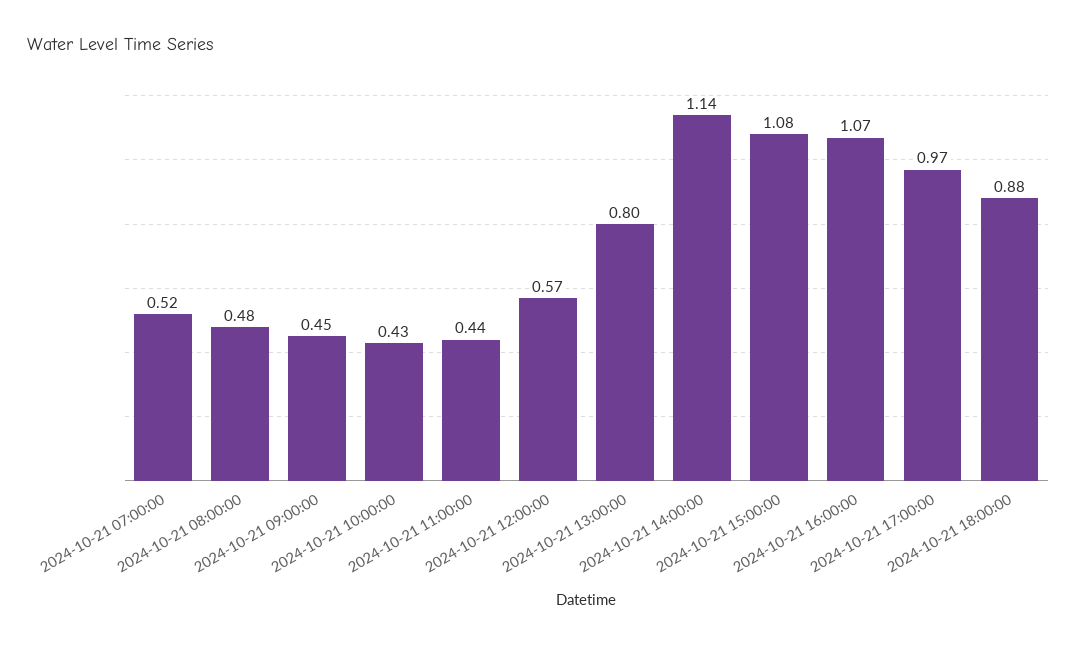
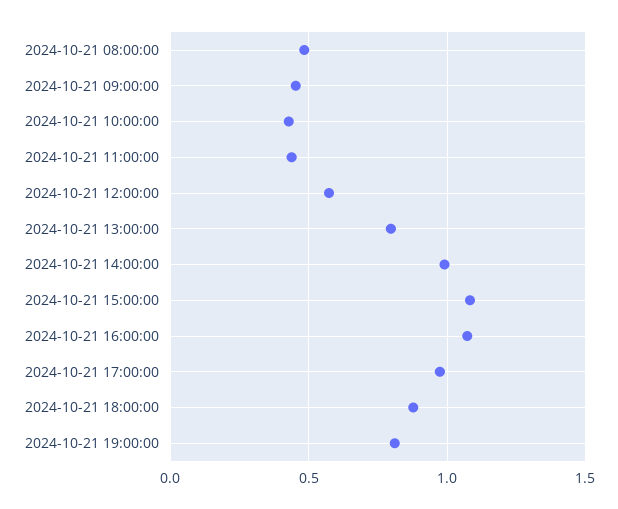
2024-10-21 07:00:00: 0.52 -> none
2024-10-21 14:00:00: 1.14 -> 1
2024-10-21 19:00:00: none -> 0.8

